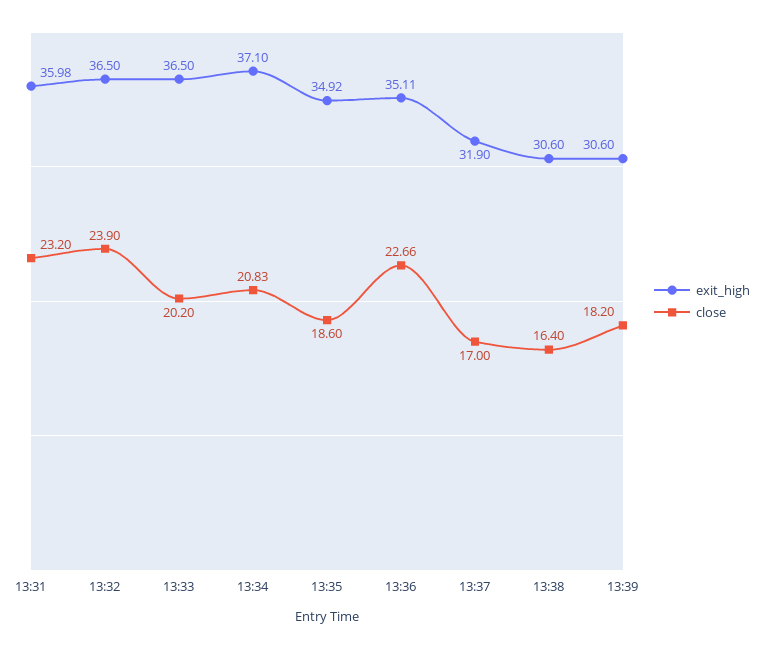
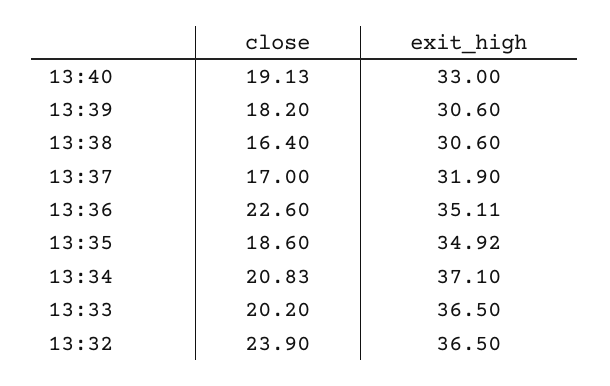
exit_high, 13:31: 35.98 -> none
close, 13:31: 23.2 -> none
close, 13:36: 22.66 -> 22.6
close, 13:40: none -> 19.13
exit_high, 13:40: none -> 33

